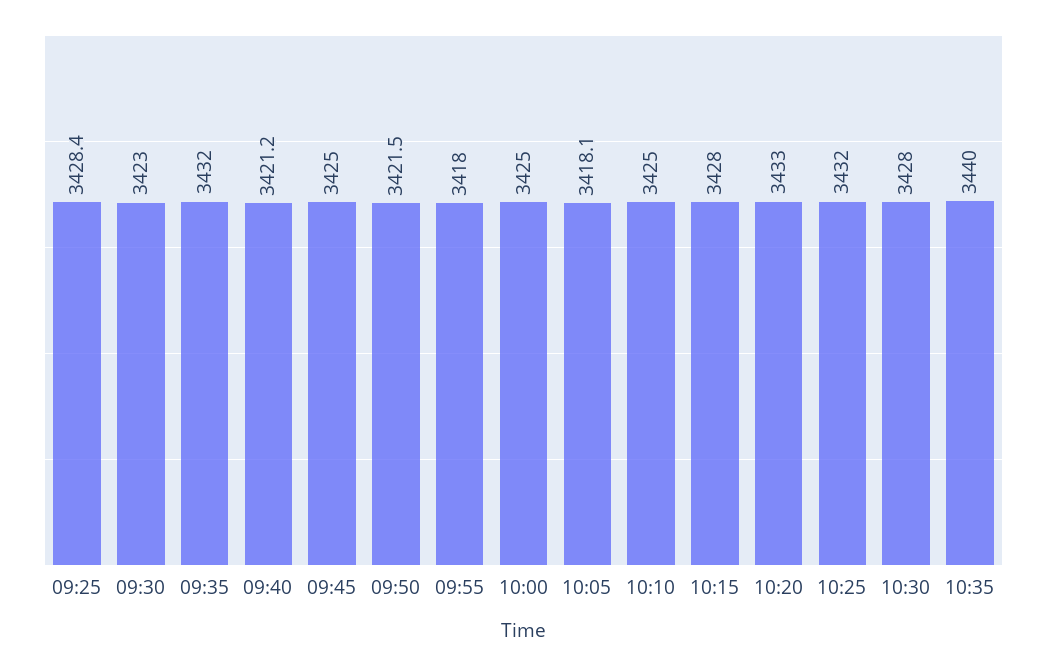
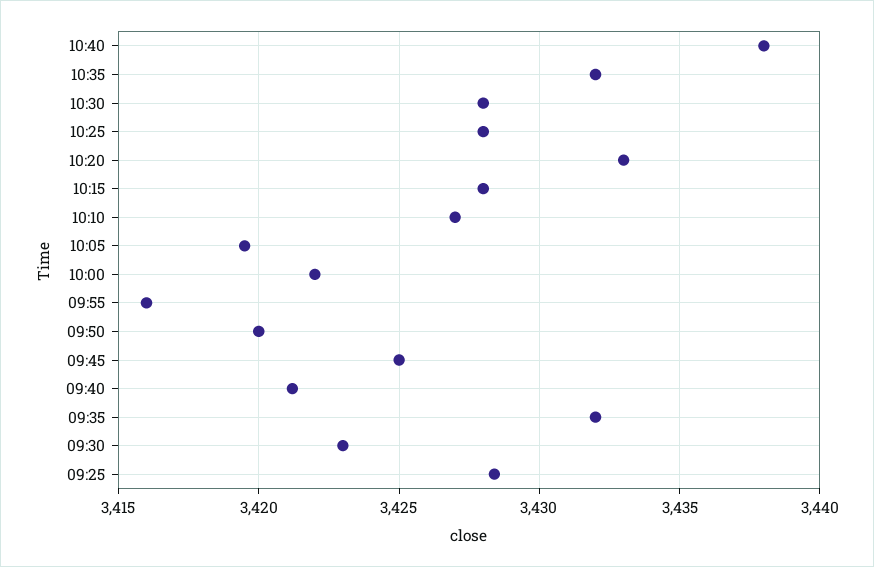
09:50: 3421.5 -> 3420
09:55: 3418 -> 3416
10:00: 3425 -> 3422
10:05: 3418.1 -> 3419.5
10:10: 3425 -> 3427
10:25: 3432 -> 3428
10:35: 3440 -> 3432
10:40: none -> 3438

